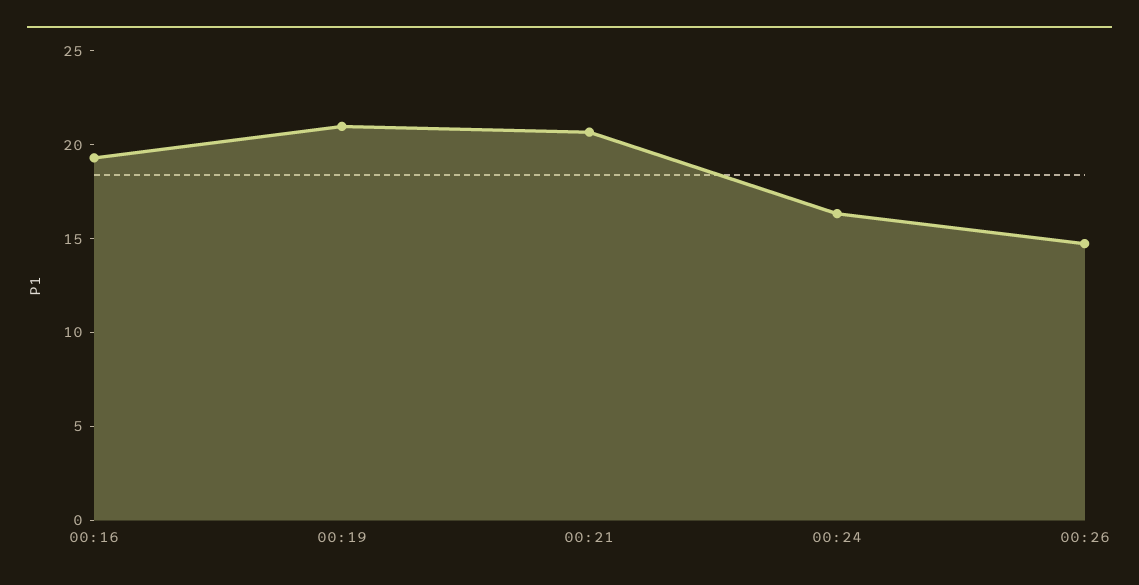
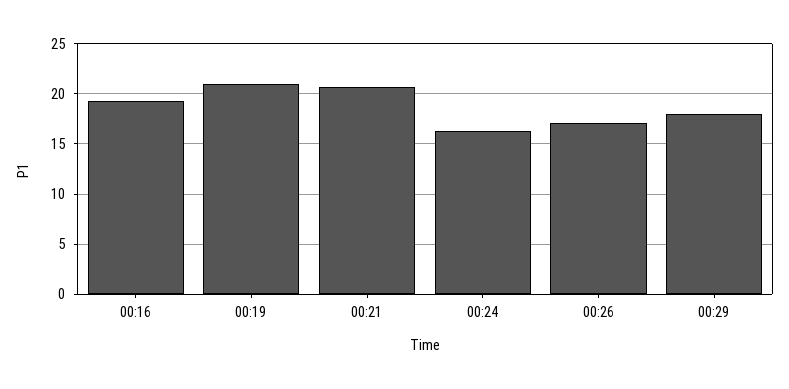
00:26: 15 -> 17
00:29: none -> 18

